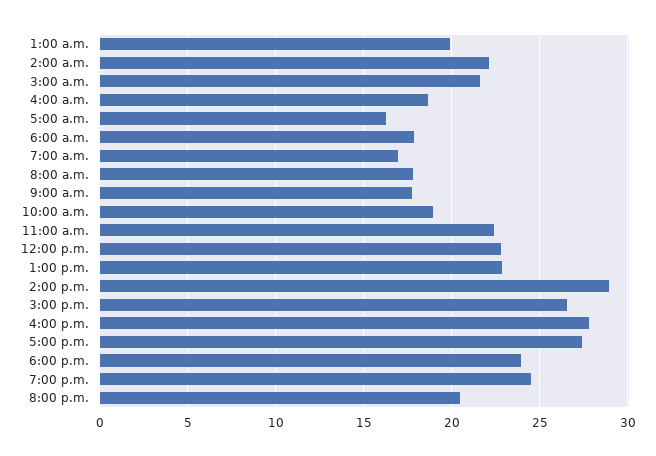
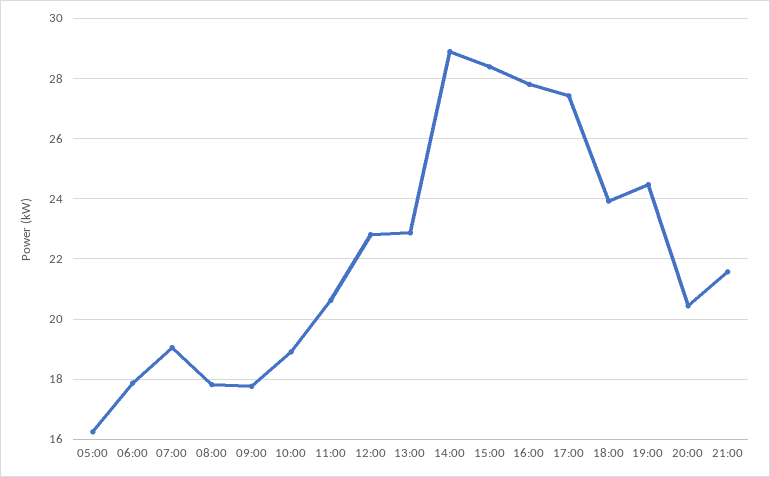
1:00 a.m.: 20 -> none
2:00 a.m.: 22 -> none
3:00 a.m.: 21.5 -> none
4:00 a.m.: 18.5 -> none
7:00 a.m.: 17 -> 19
11:00 a.m.: 22.5 -> 20.6
3:00 p.m.: 26.5 -> 28.4
21:00: none -> 21.6

